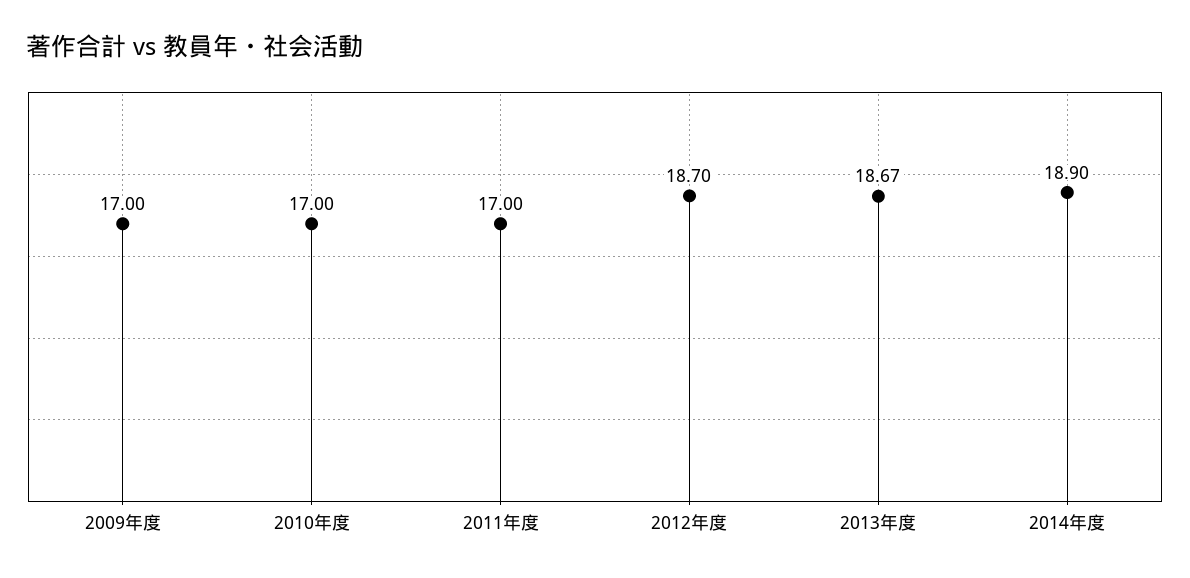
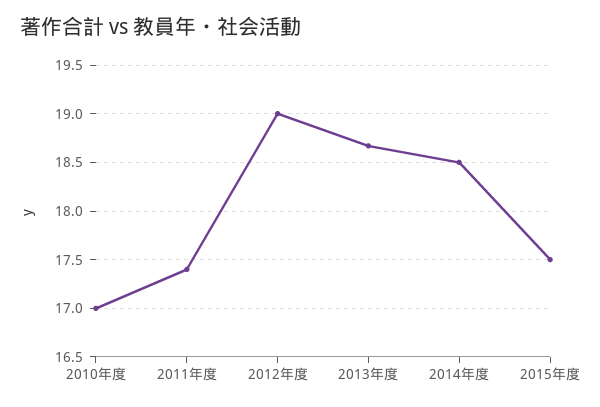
2009年度: 17 -> none
2011年度: 17 -> 17.4
2012年度: 18.7 -> 19
2014年度: 18.9 -> 18.5
2015年度: none -> 17.5

